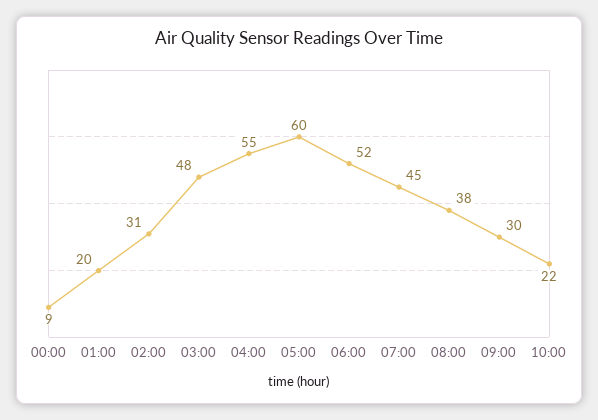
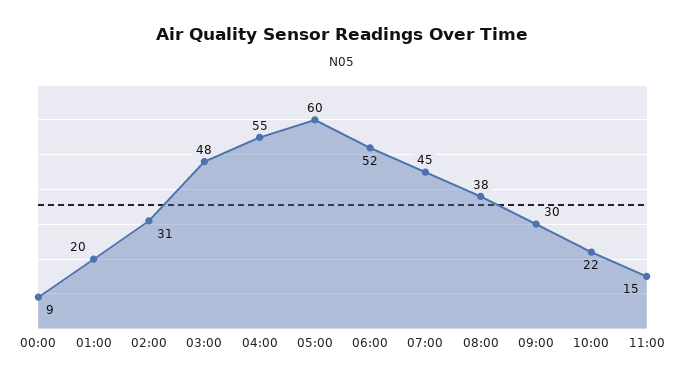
11:00: none -> 15

